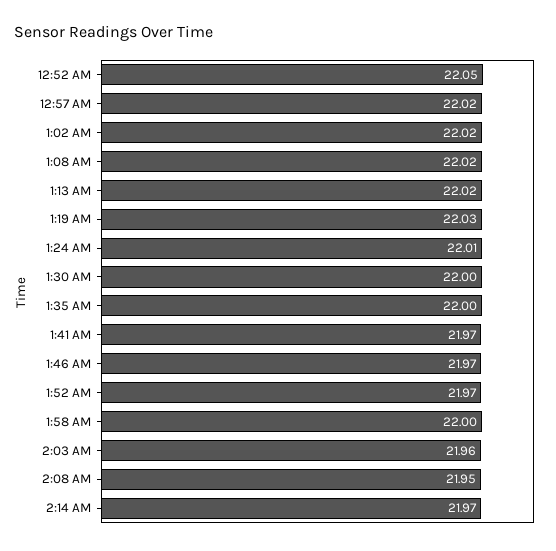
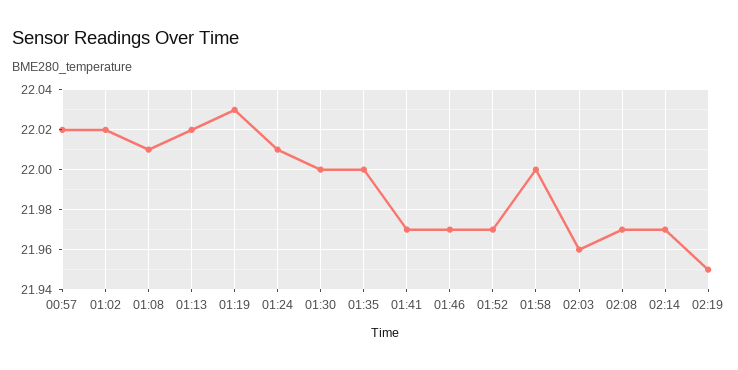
12:52 AM: 22.05 -> none
1:08 AM: 22.02 -> 22.01
2:08 AM: 21.95 -> 21.97
02:19: none -> 21.95

